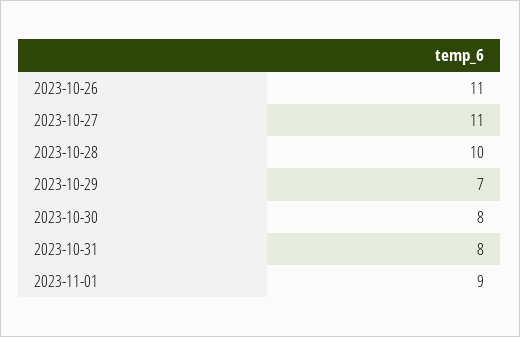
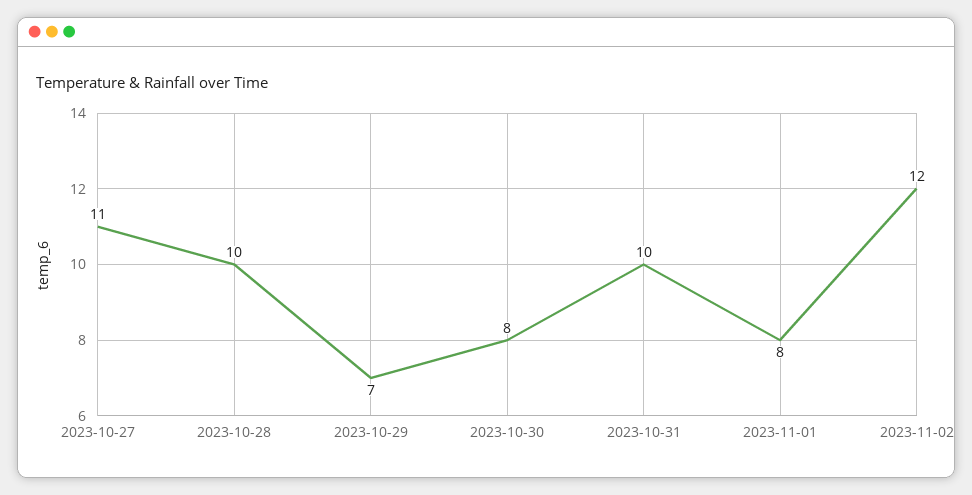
2023-10-26: 11 -> none
2023-10-31: 8 -> 10
2023-11-01: 9 -> 8
2023-11-02: none -> 12

